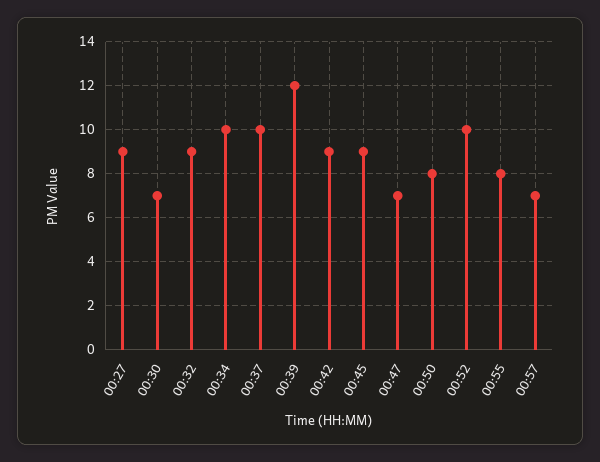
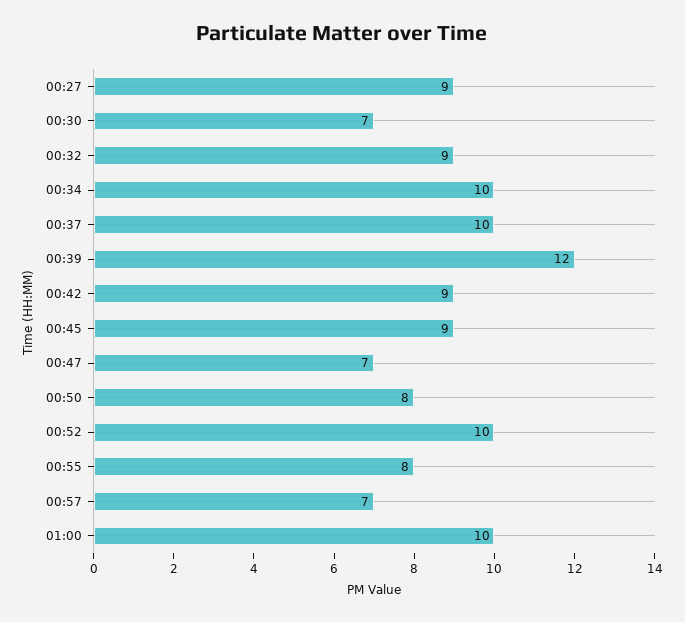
01:00: none -> 10

